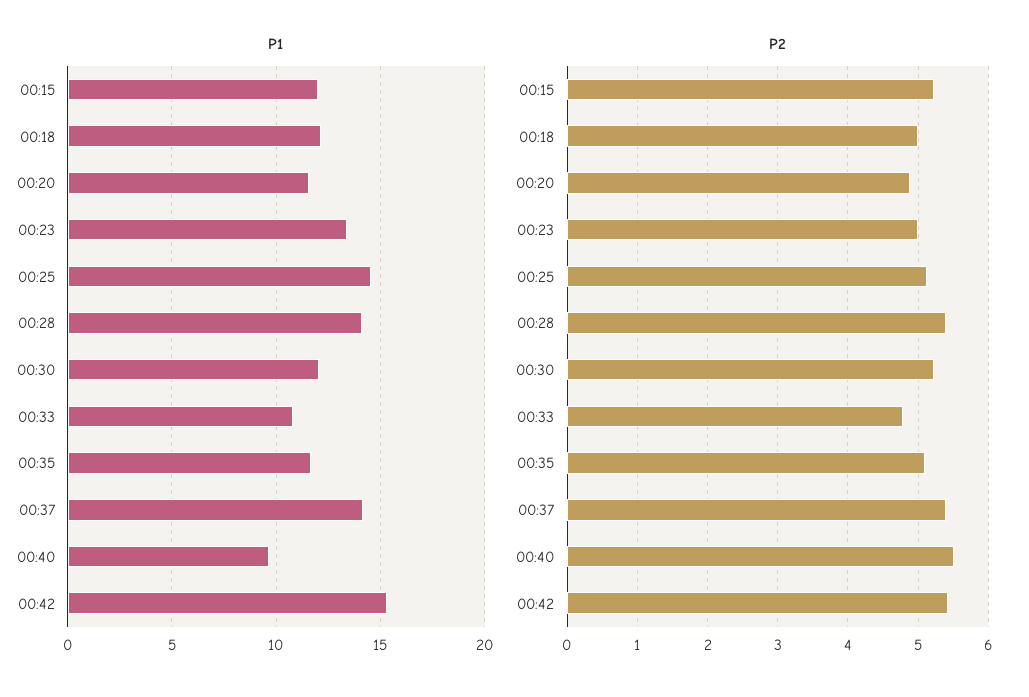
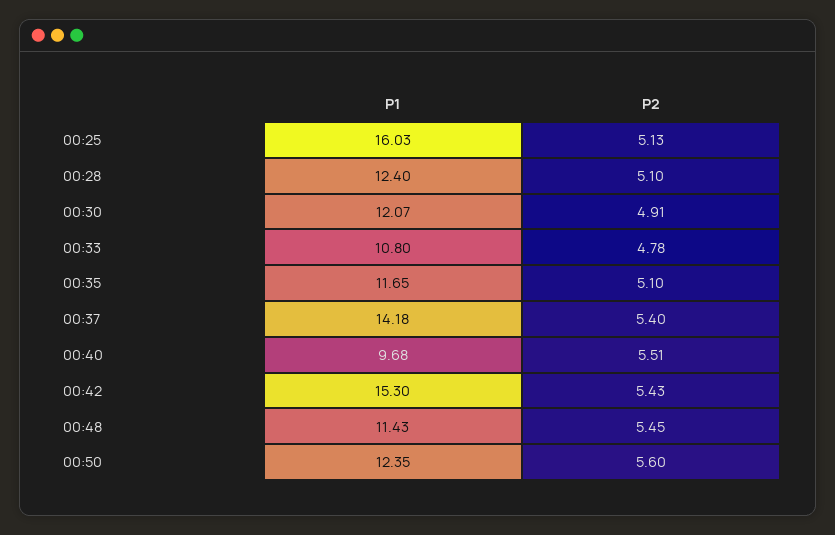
P1, 00:15: 12 -> none
P1, 00:18: 12 -> none
P1, 00:20: 11.5 -> none
P1, 00:23: 13.5 -> none
P1, 00:25: 14.5 -> 16.03
P1, 00:28: 14 -> 12.4
P2, 00:15: 5.2 -> none
P2, 00:18: 5 -> none
P2, 00:20: 4.9 -> none
P2, 00:23: 5 -> none
P2, 00:28: 5.4 -> 5.1
P2, 00:30: 5.2 -> 4.91
P1, 00:48: none -> 11.43
P2, 00:48: none -> 5.45
P1, 00:50: none -> 12.35
P2, 00:50: none -> 5.6

